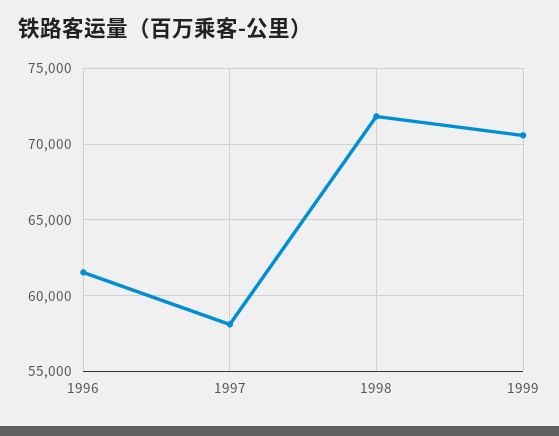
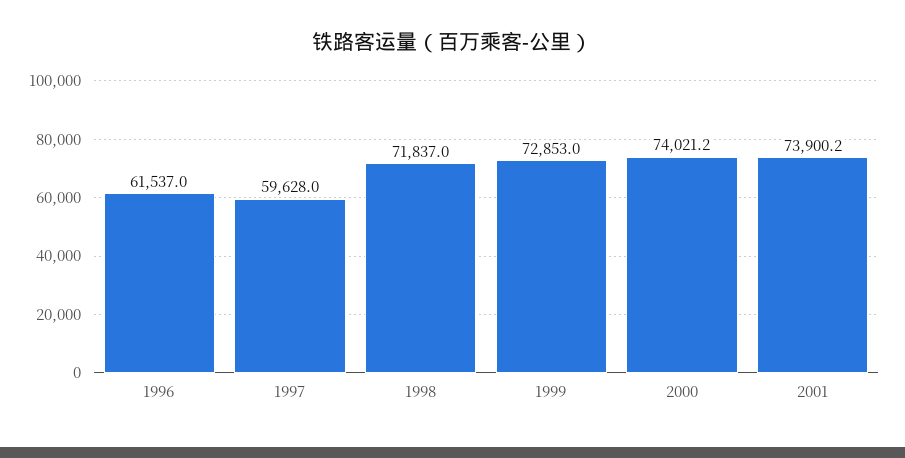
1997: 58000 -> 59628
1999: 70500 -> 72853
2000: none -> 74021.2
2001: none -> 73900.2

